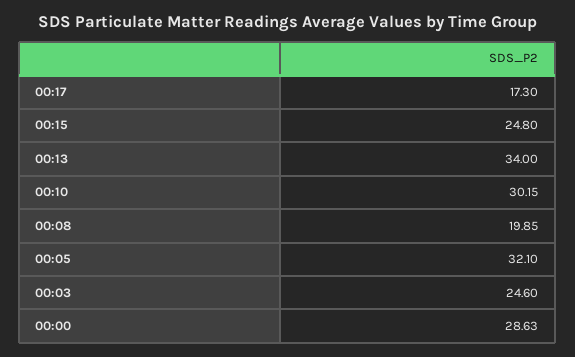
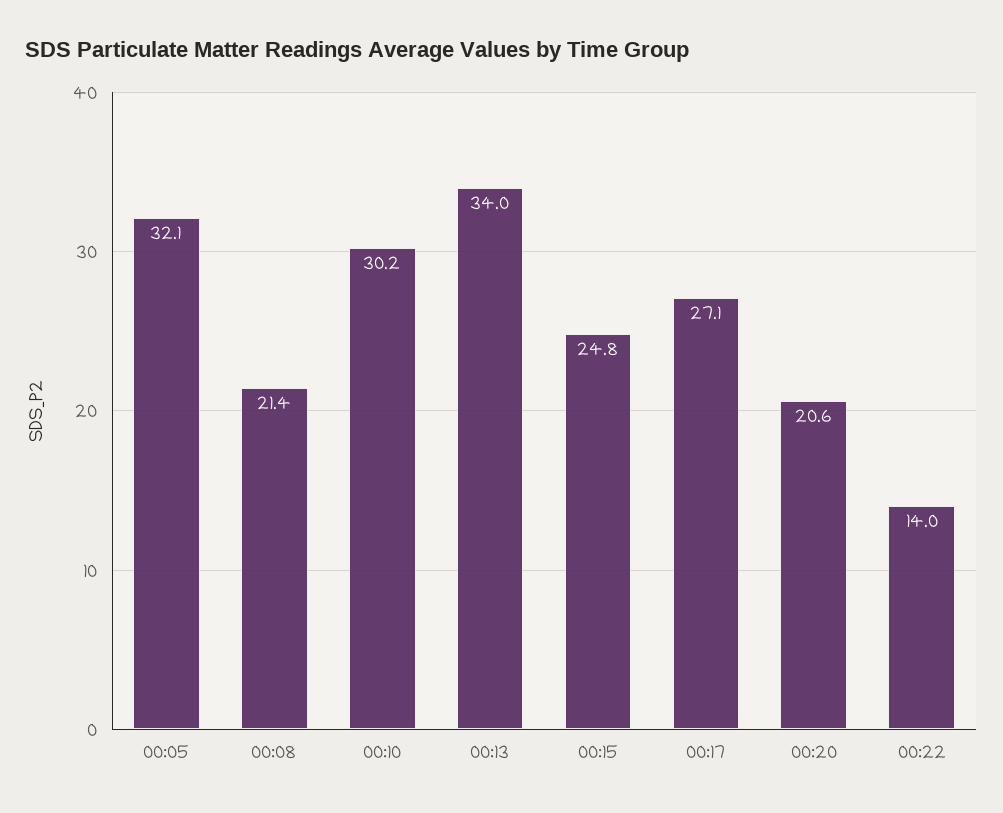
00:17: 17.3 -> 27.1
00:08: 19.85 -> 21.4
00:03: 24.6 -> none
00:00: 28.63 -> none
00:20: none -> 20.6
00:22: none -> 14

